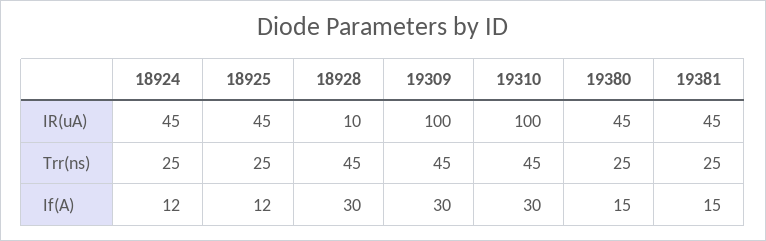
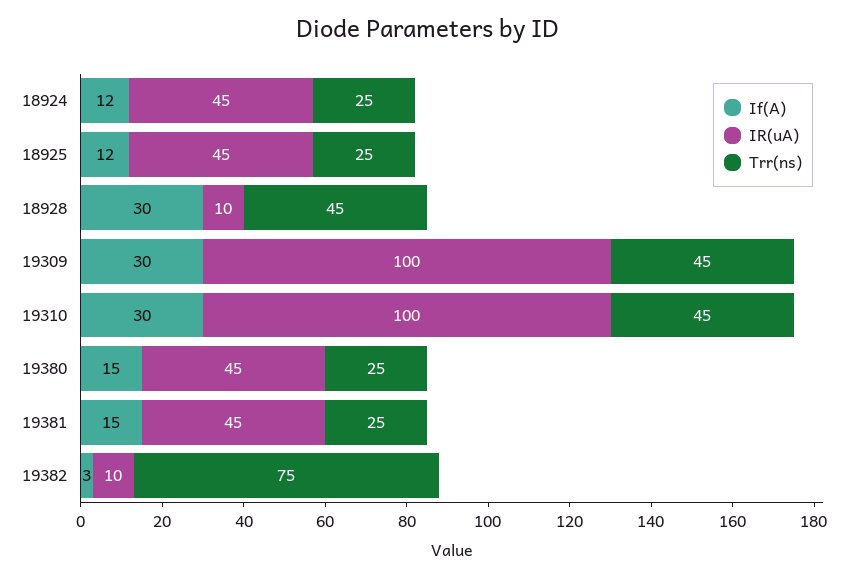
If(A), 19382: none -> 3
IR(uA), 19382: none -> 10
Trr(ns), 19382: none -> 75

